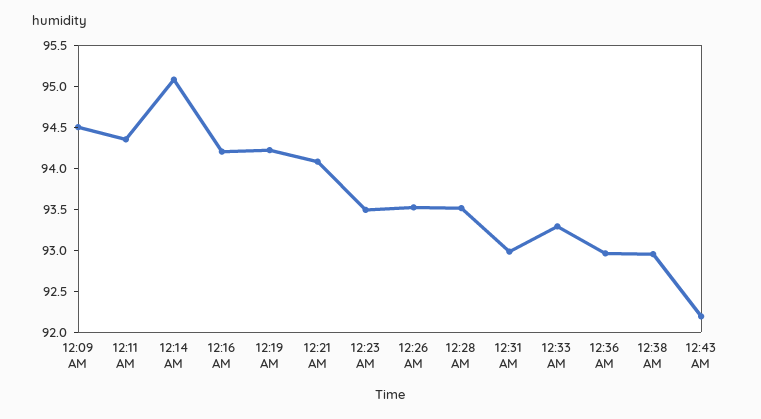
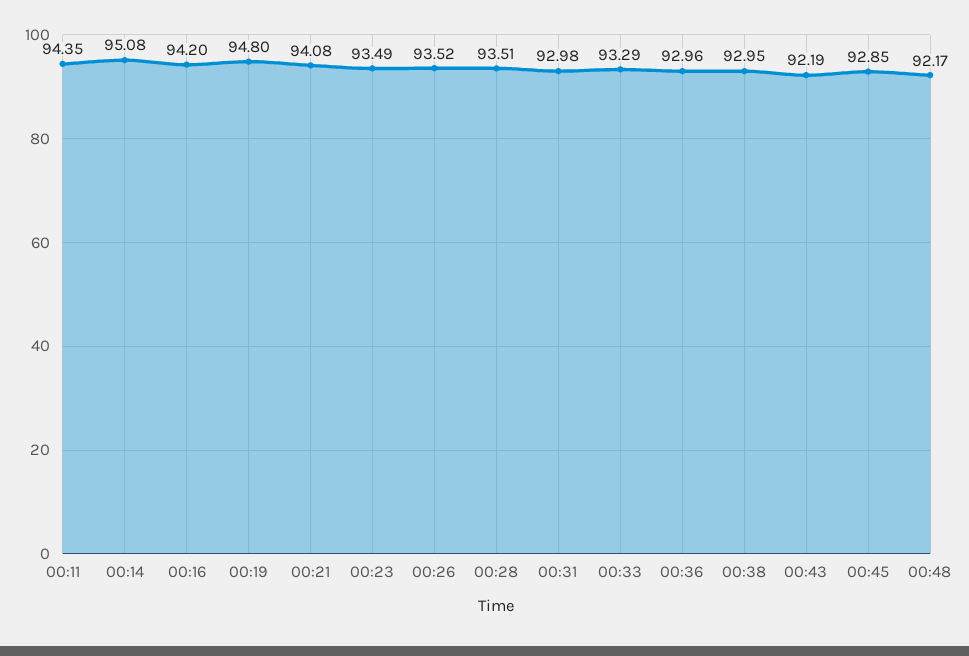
12:09 AM: 94.5 -> none
12:19 AM: 94.2 -> 94.8
00:45: none -> 92.85
00:48: none -> 92.17

